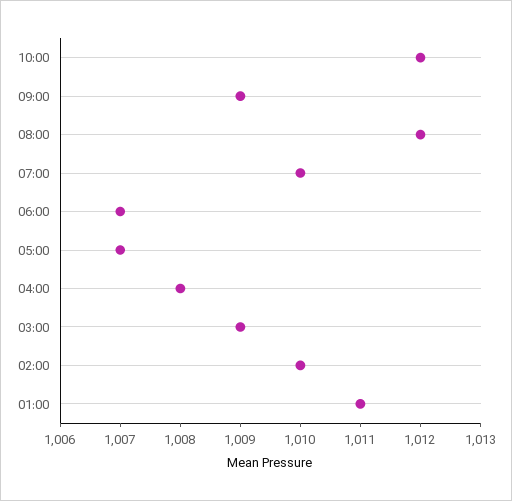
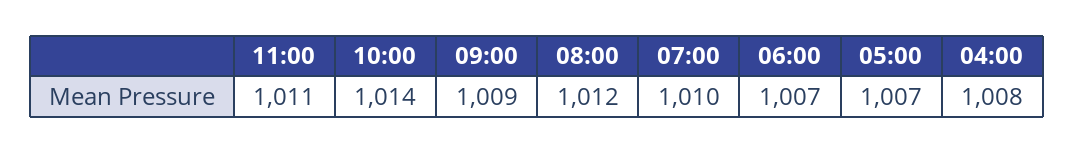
10:00: 1012 -> 1014
03:00: 1009 -> none
02:00: 1010 -> none
01:00: 1011 -> none
11:00: none -> 1011

